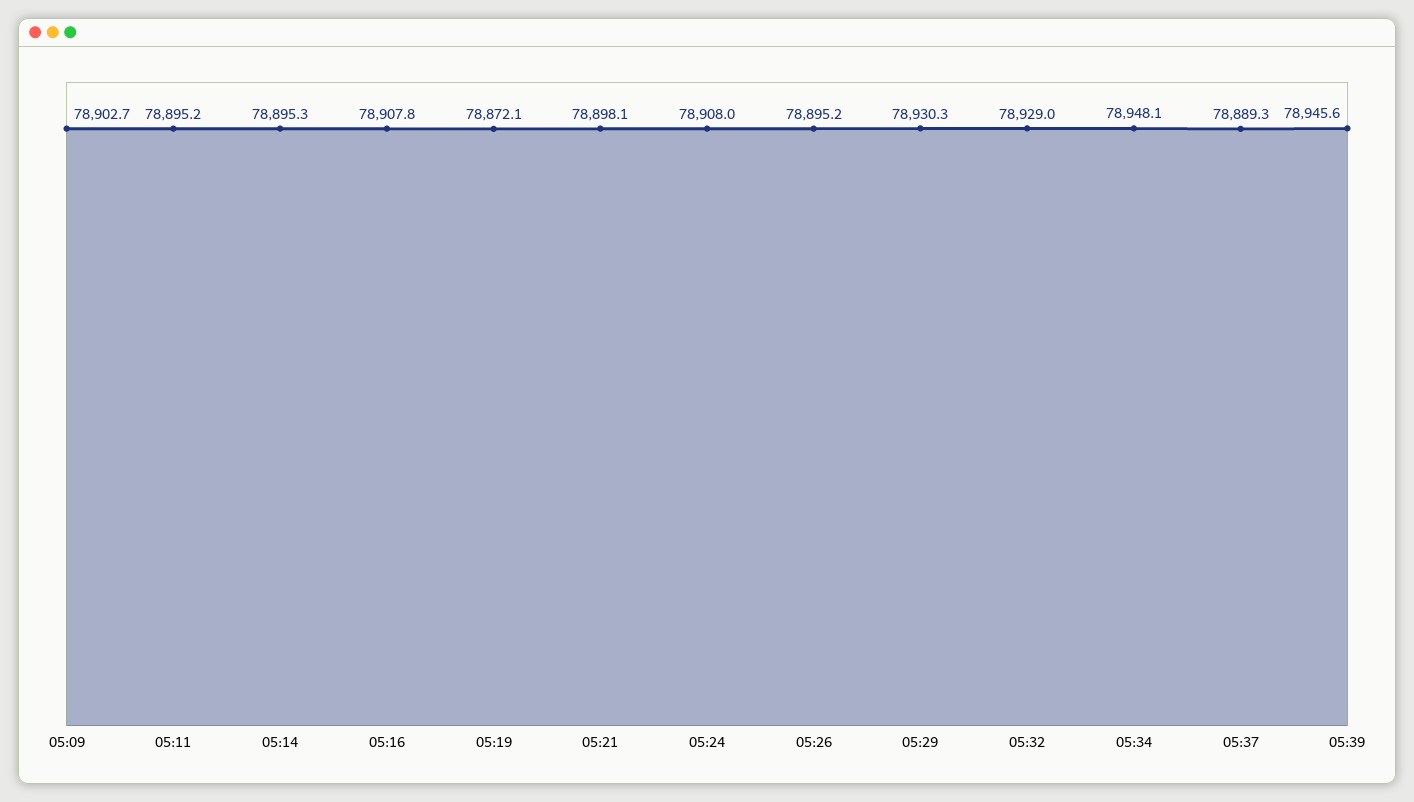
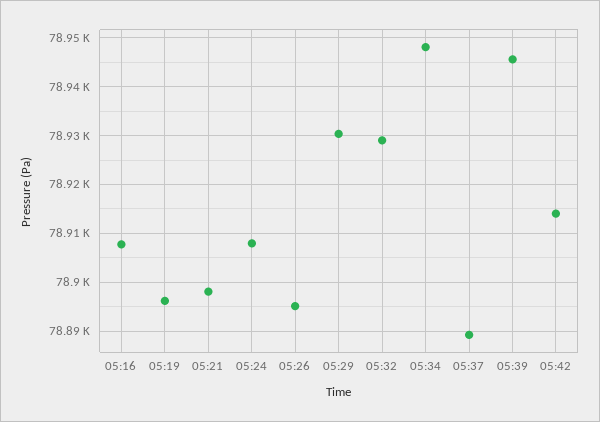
05:09: 78902.7 -> none
05:11: 78895.2 -> none
05:14: 78895.3 -> none
05:19: 78872.1 -> 78896
05:42: none -> 78914

